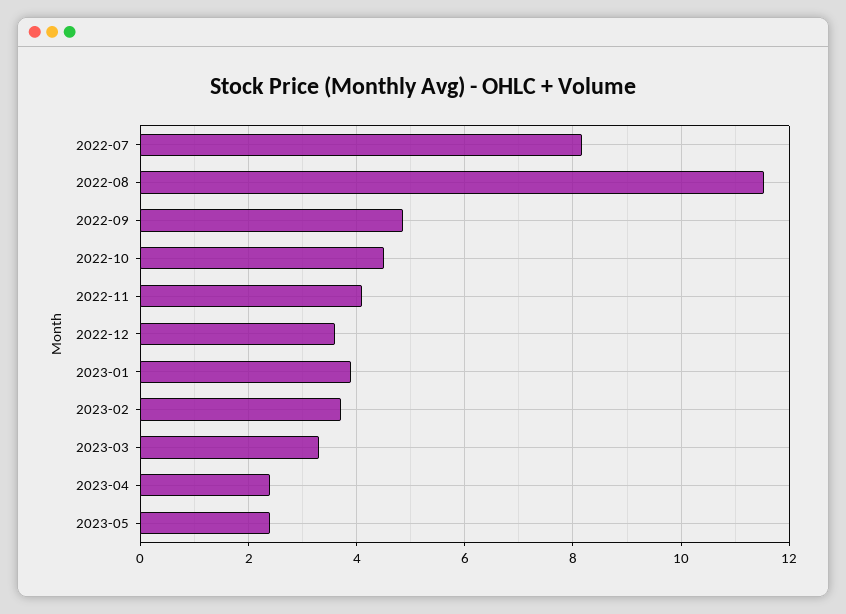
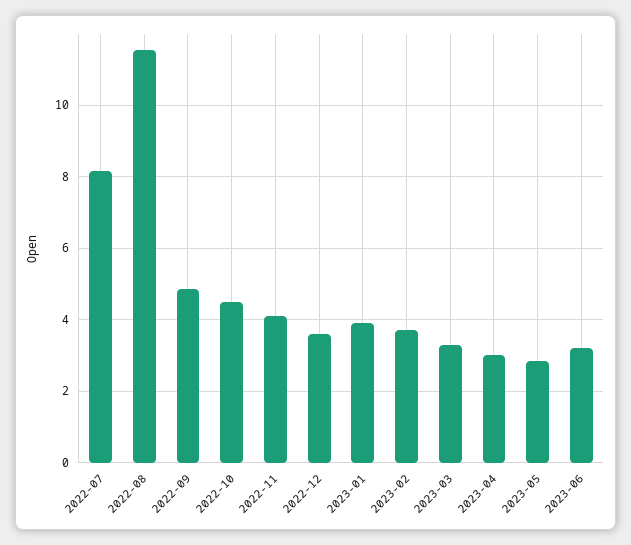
2023-04: 2.4 -> 3
2023-05: 2.4 -> 2.8
2023-06: none -> 3.2

